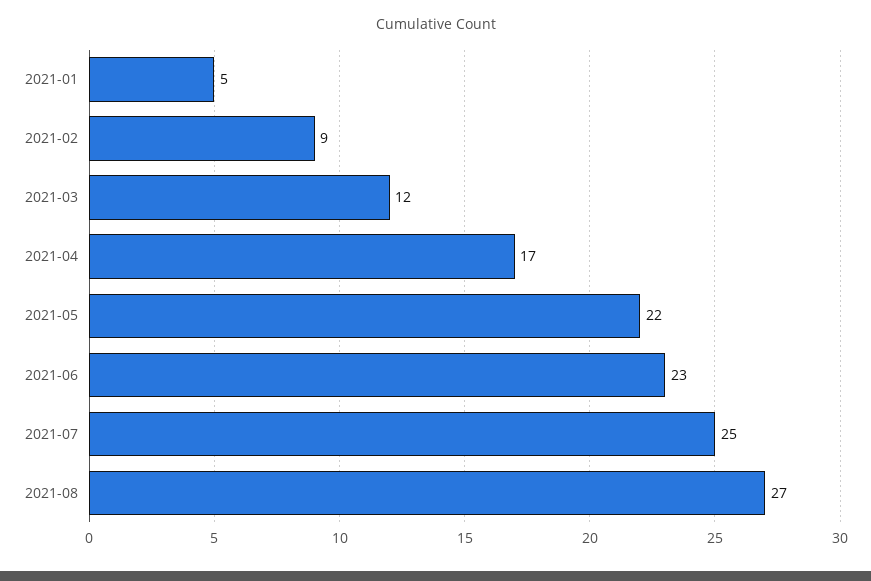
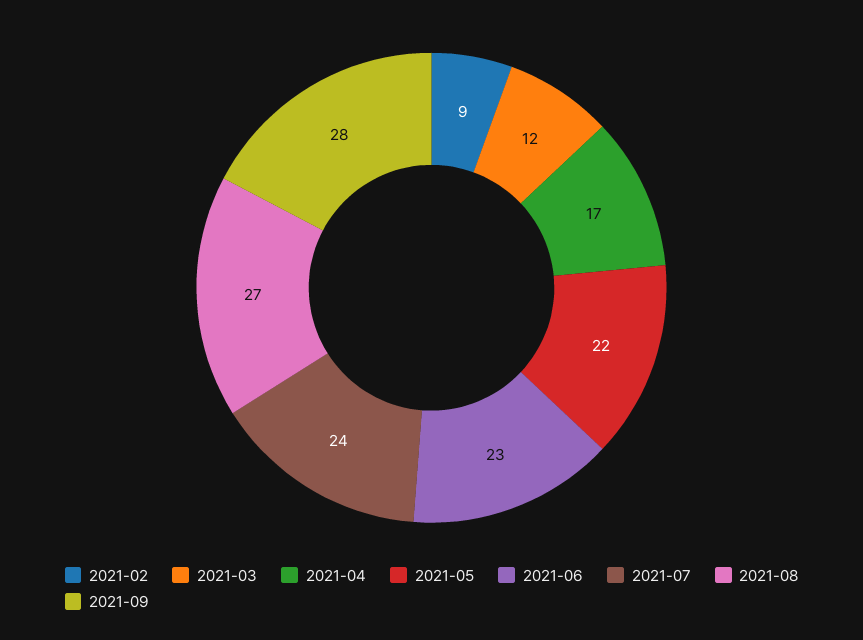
2021-01: 5 -> none
2021-07: 25 -> 24
2021-09: none -> 28

